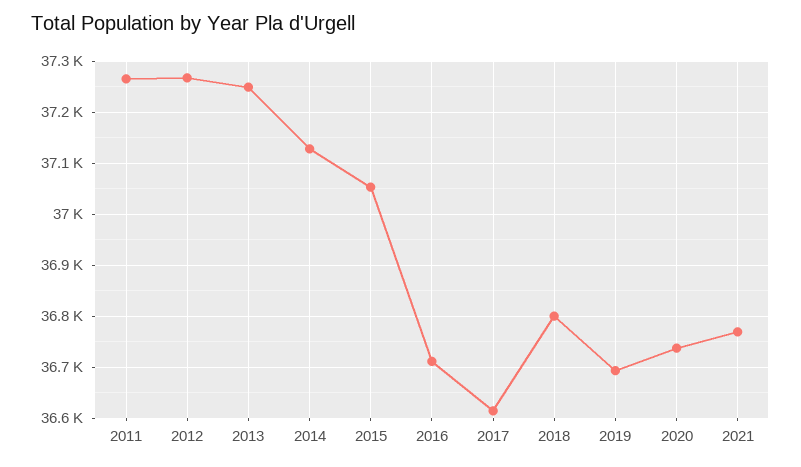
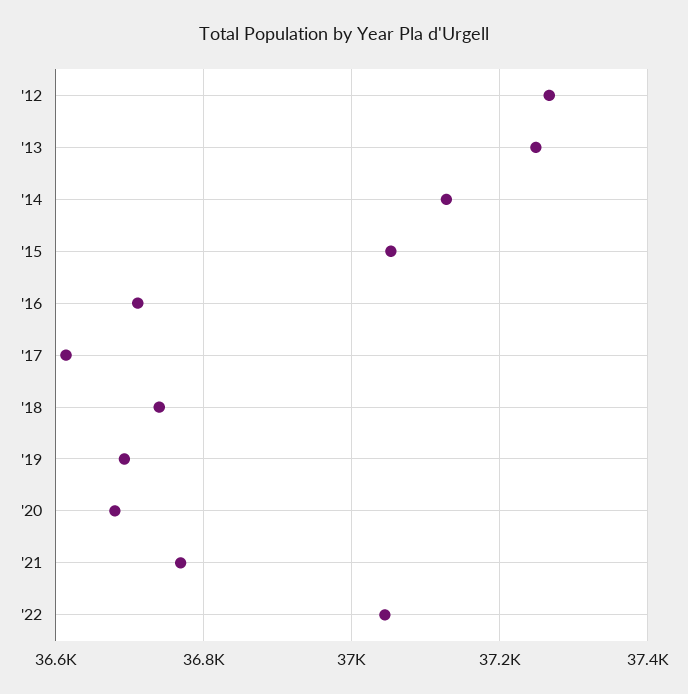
2011: 37260 -> none
2018: 36800 -> 36740
2020: 36740 -> 36680
'22: none -> 37040

